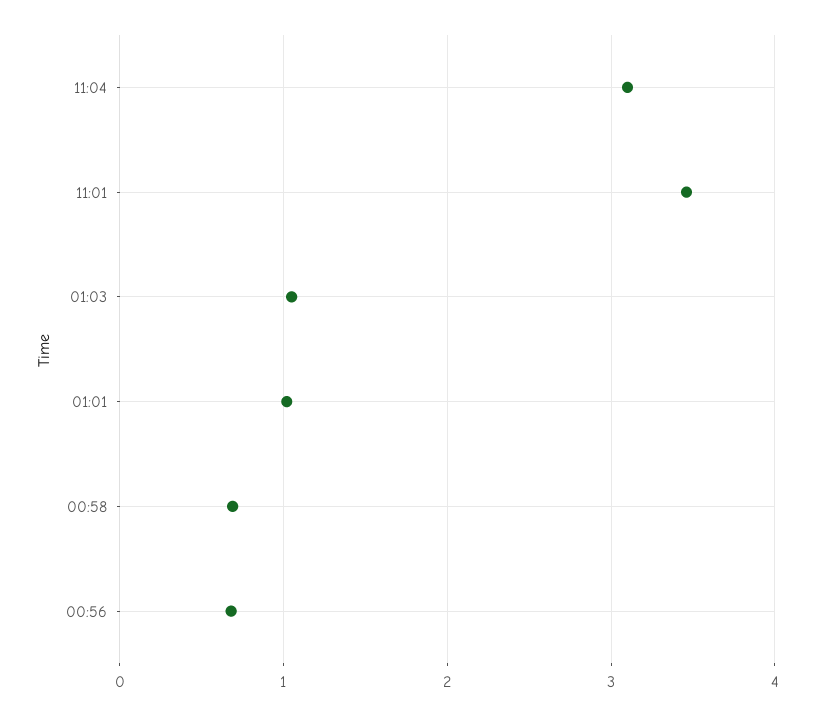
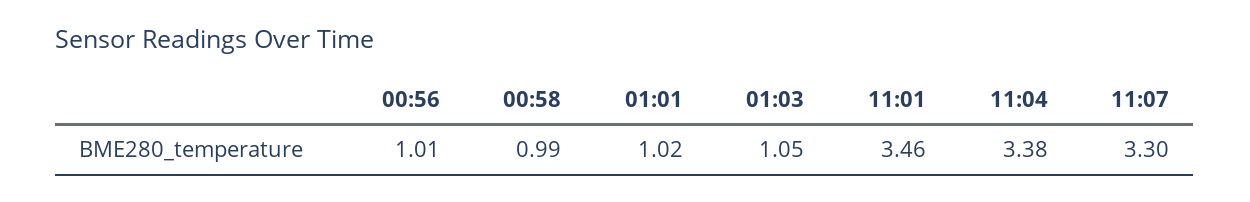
11:04: 3.1 -> 3.38
00:58: 0.7 -> 0.99
00:56: 0.7 -> 1.01
11:07: none -> 3.3

